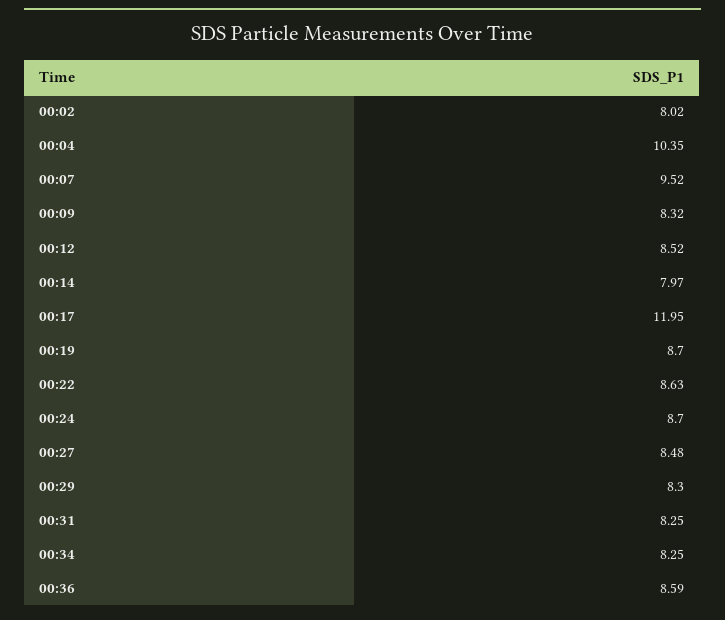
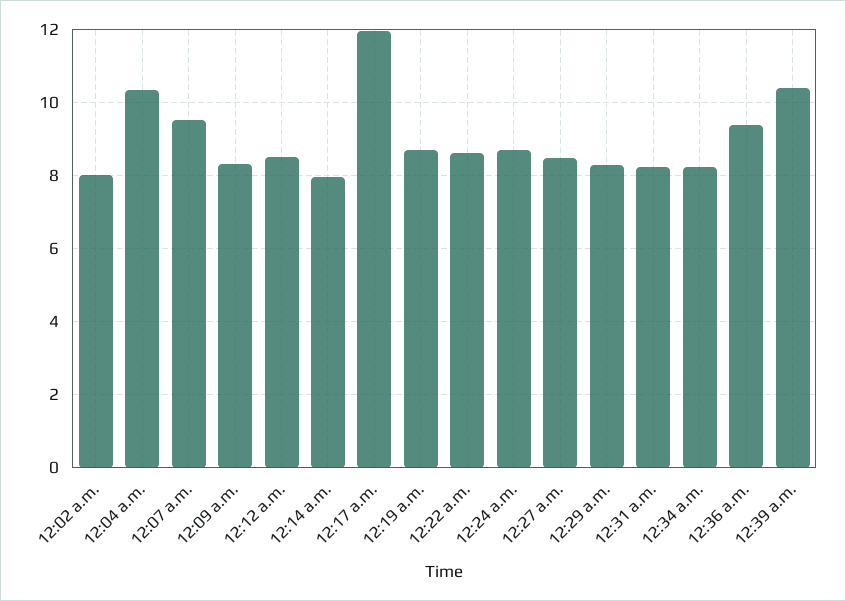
00:36: 8.59 -> 9.4
12:39 a.m.: none -> 10.4

